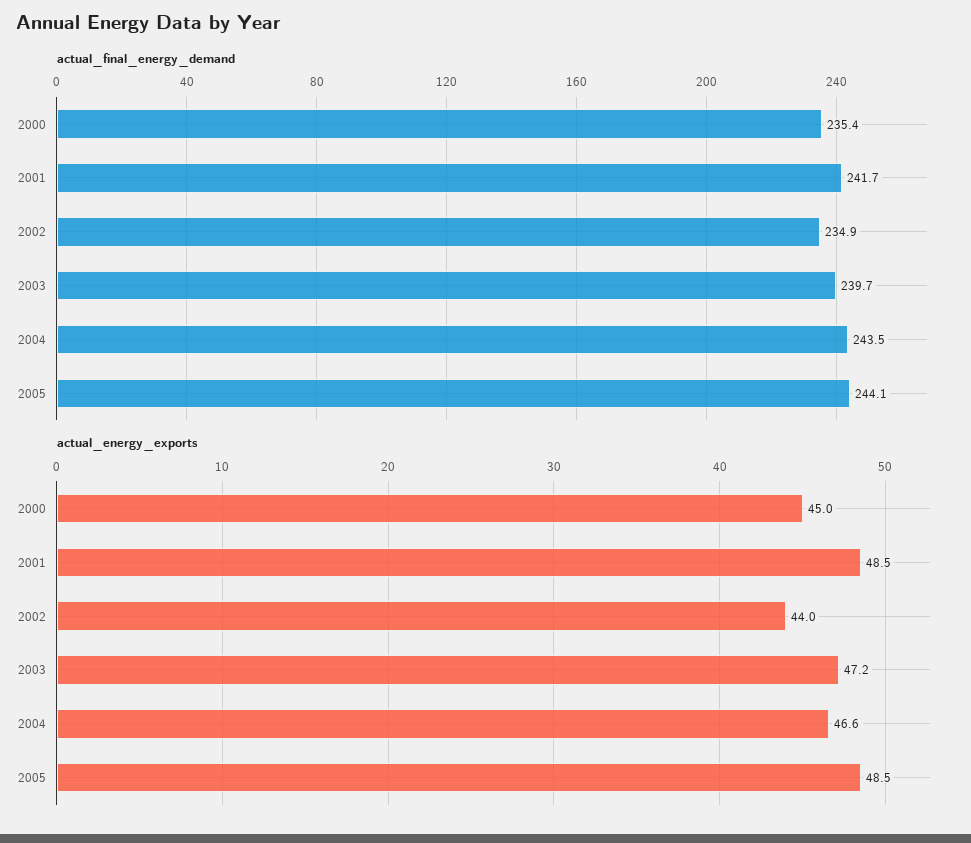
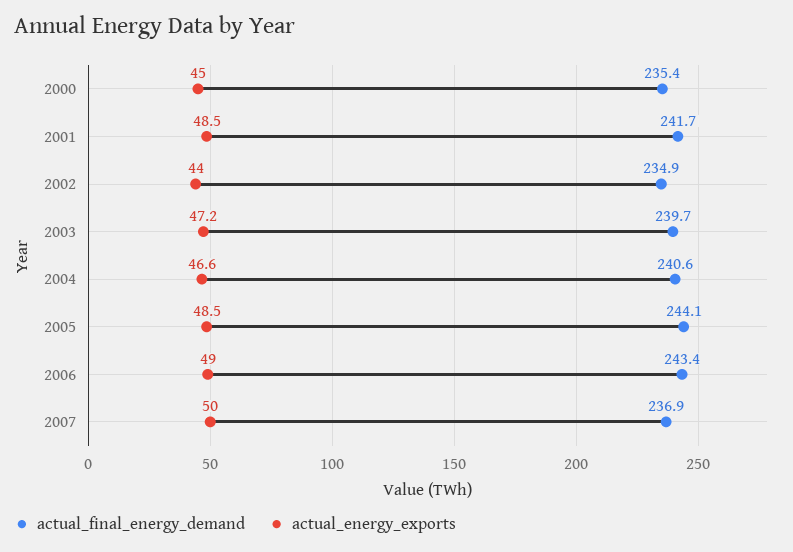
actual_final_energy_demand, 2004: 243.5 -> 240.6
actual_final_energy_demand, 2006: none -> 243.4
actual_energy_exports, 2006: none -> 49
actual_final_energy_demand, 2007: none -> 236.9
actual_energy_exports, 2007: none -> 50

